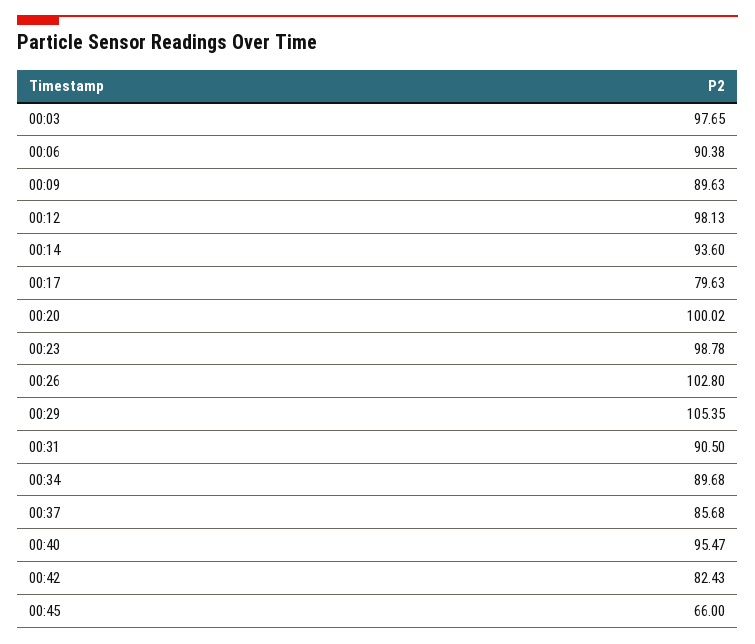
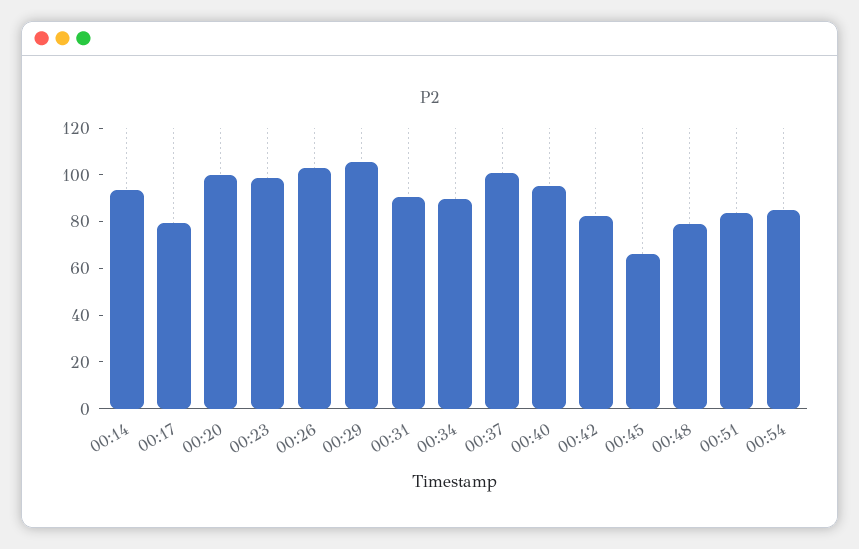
00:03: 97.65 -> none
00:06: 90.38 -> none
00:09: 89.63 -> none
00:12: 98.13 -> none
00:37: 85.68 -> 100
00:48: none -> 80
00:51: none -> 85
00:54: none -> 85

